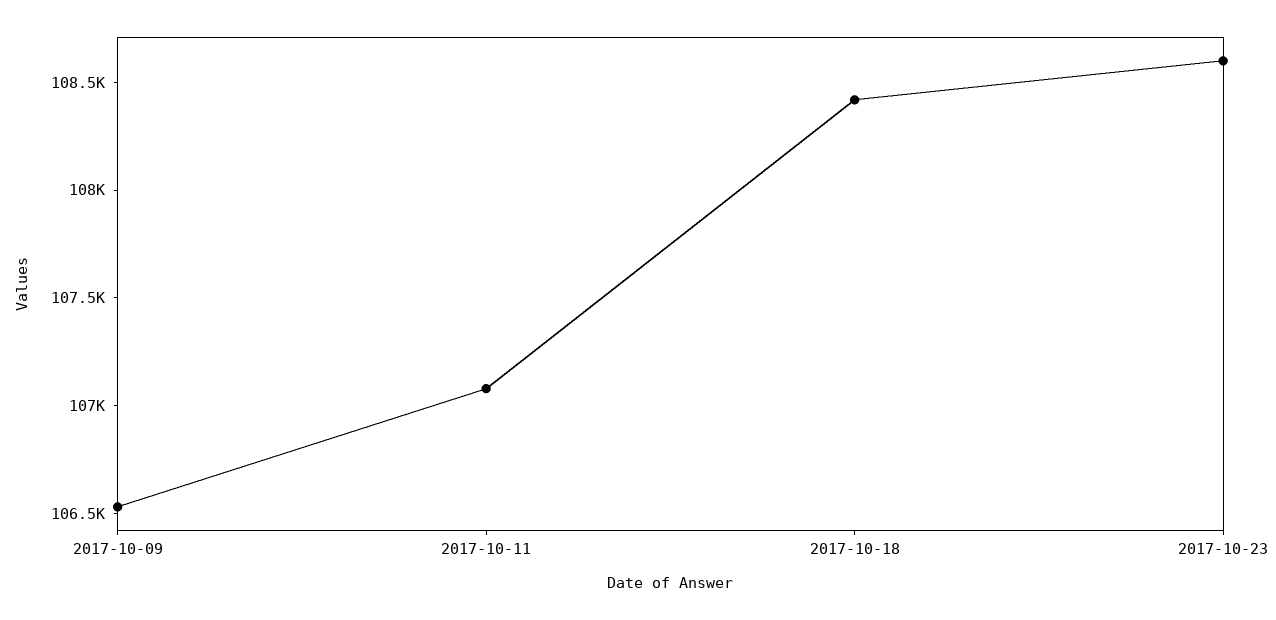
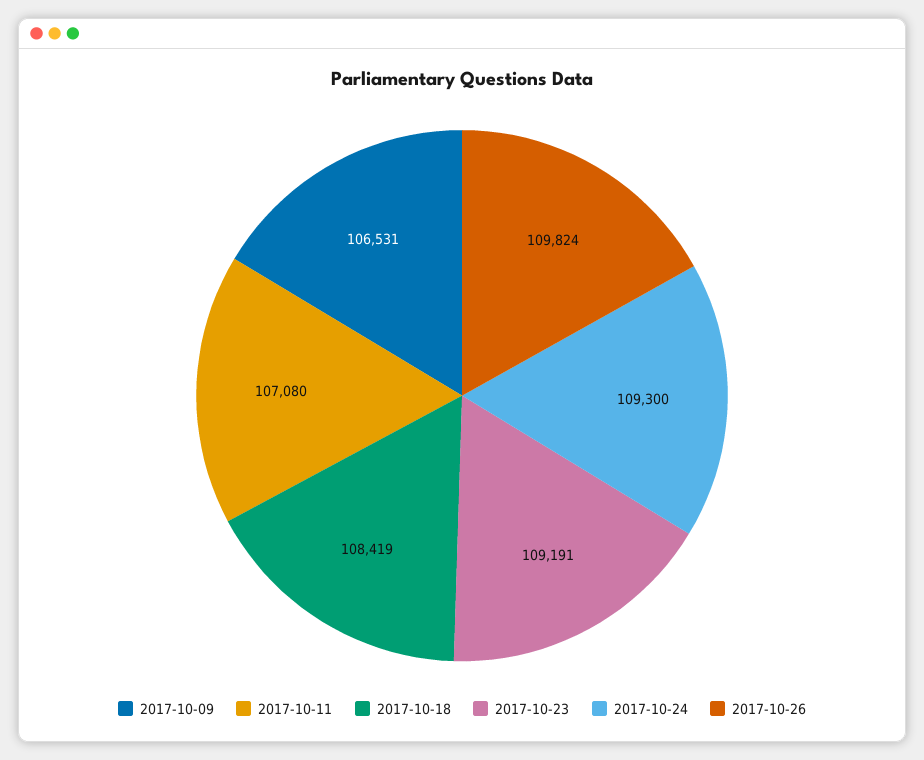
2017-10-23: 108600 -> 109191
2017-10-24: none -> 109300
2017-10-26: none -> 109824

